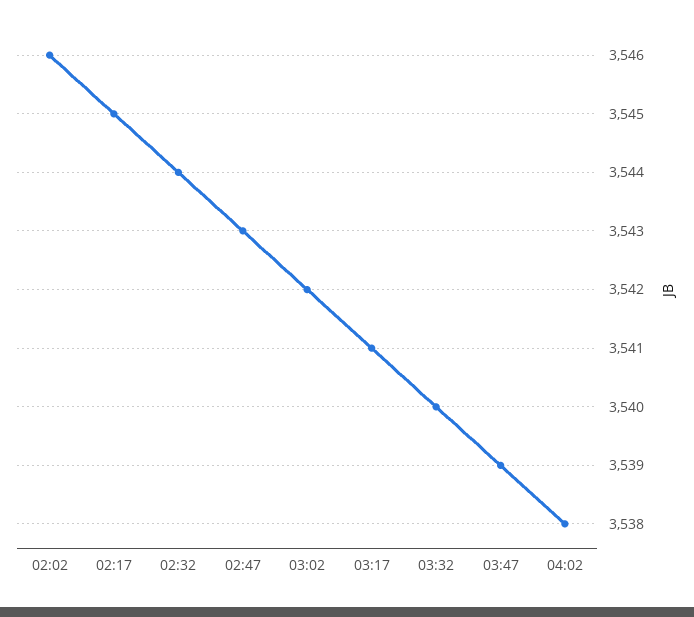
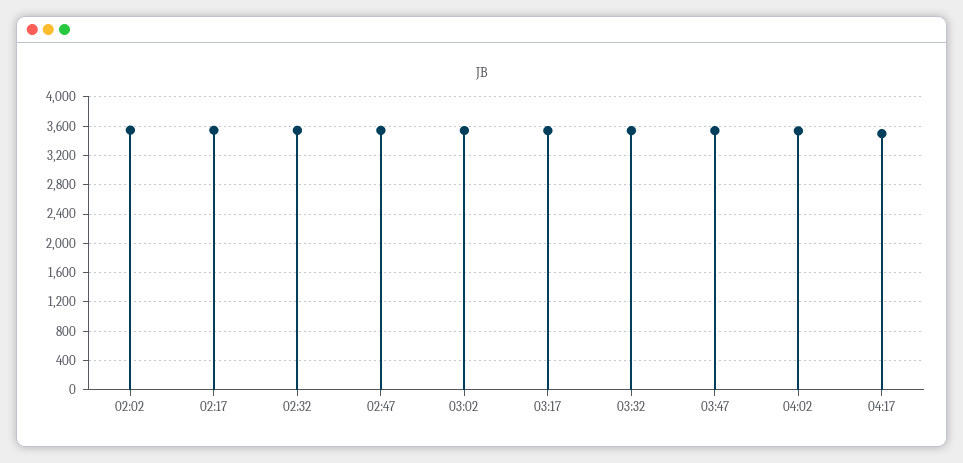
04:17: none -> 3500

